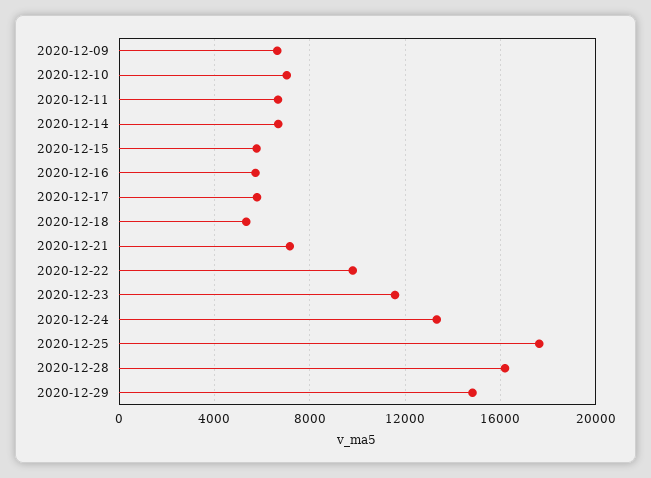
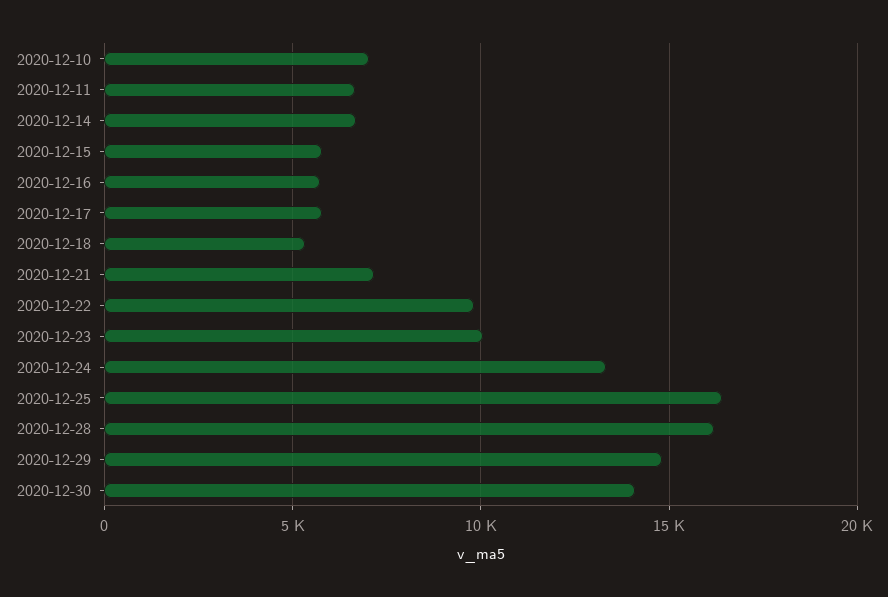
2020-12-09: 6500 -> none
2020-12-23: 11500 -> 10000
2020-12-25: 17500 -> 16500
2020-12-30: none -> 14000

